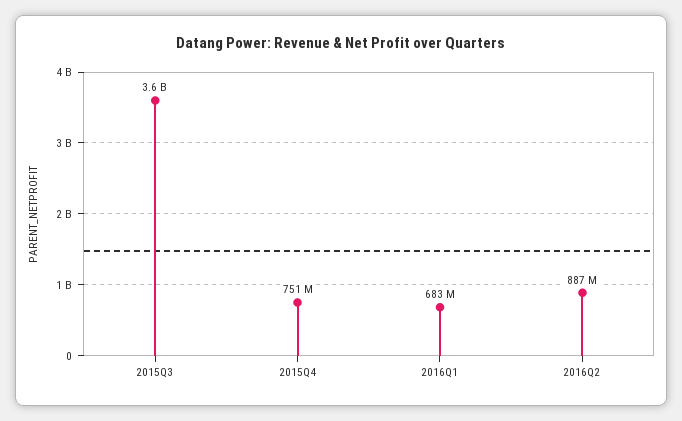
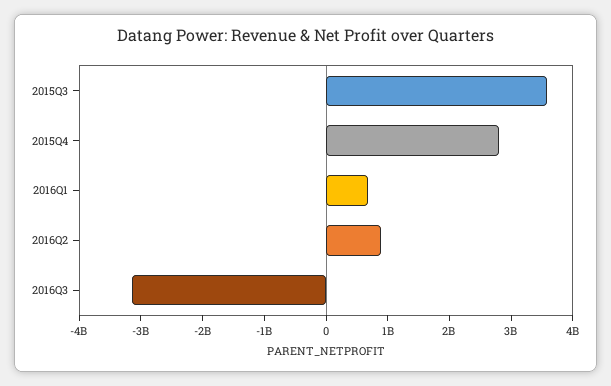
2015Q4: 751000000 -> 2800000000
2016Q3: none -> -3200000000

